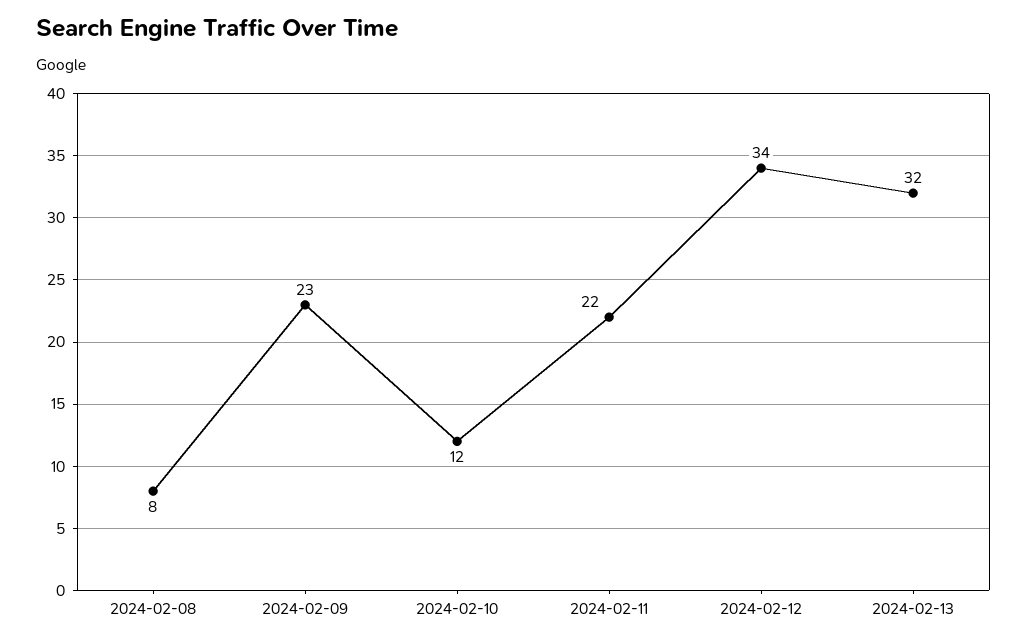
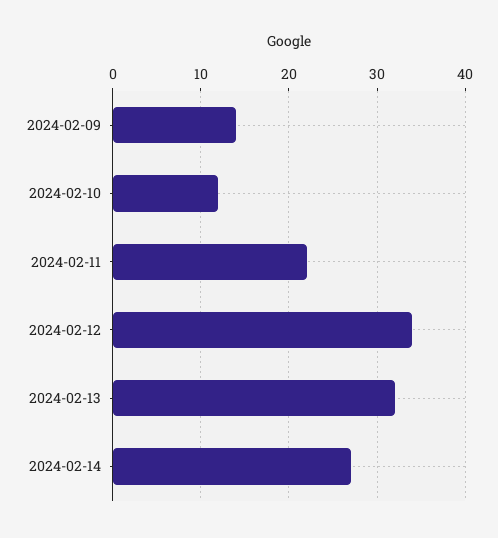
2024-02-08: 8 -> none
2024-02-09: 23 -> 14
2024-02-14: none -> 27

